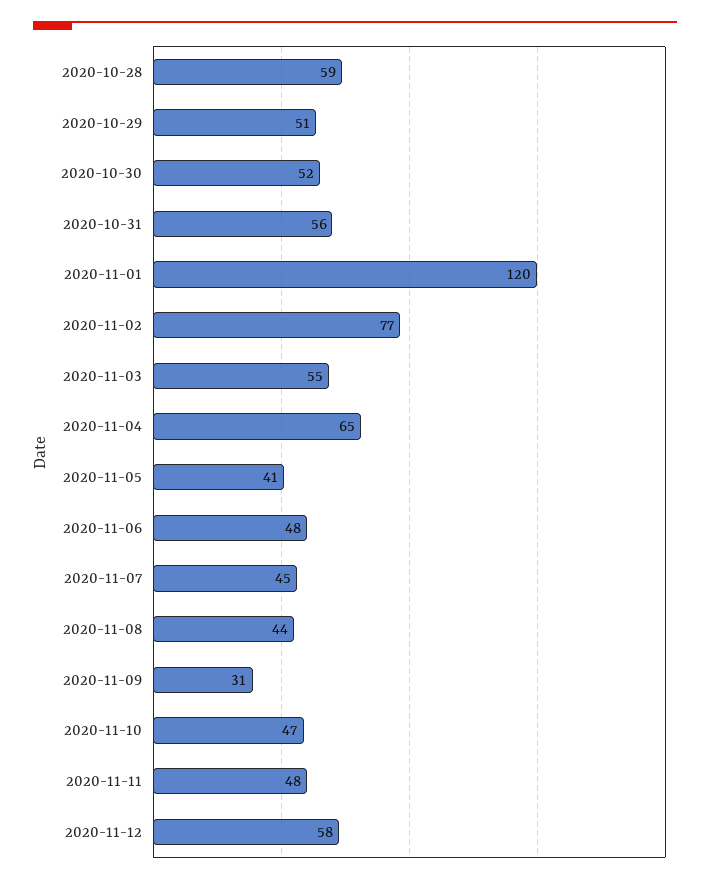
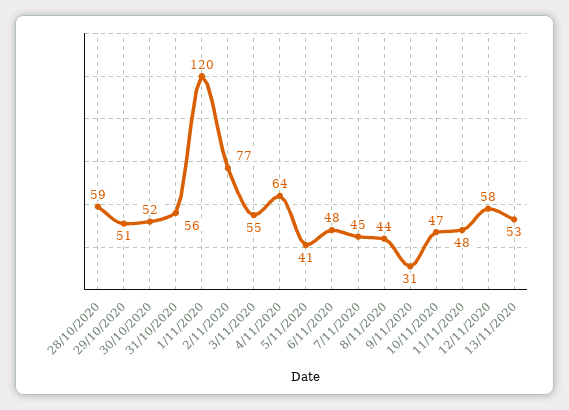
2020-11-04: 65 -> 64
13/11/2020: none -> 53

